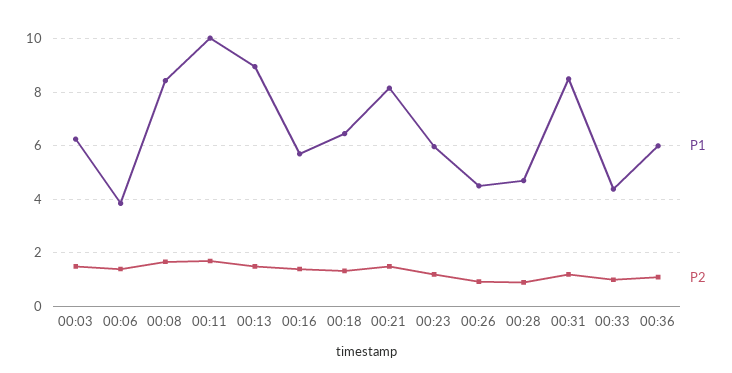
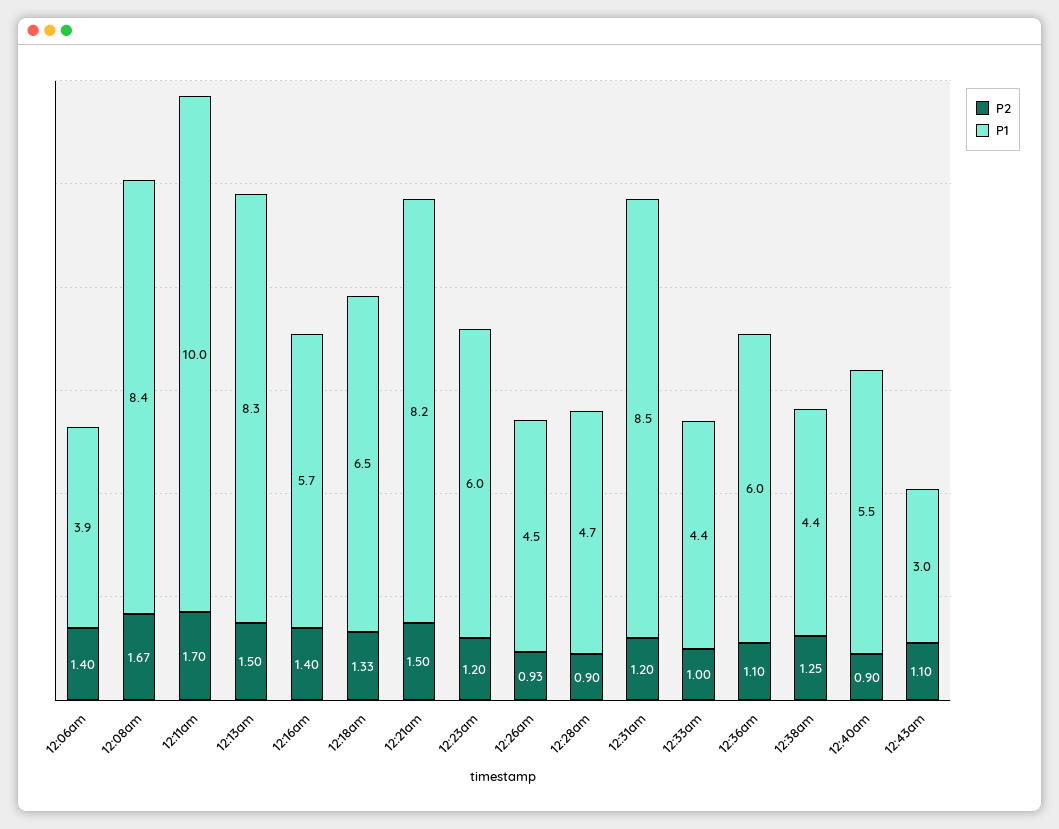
P1, 00:03: 6.25 -> none
P2, 00:03: 1.5 -> none
P1, 00:13: 9 -> 8.3
P2, 12:38am: none -> 1.25
P1, 12:38am: none -> 4.4
P2, 12:40am: none -> 0.9
P1, 12:40am: none -> 5.5
P2, 12:43am: none -> 1.1
P1, 12:43am: none -> 3

